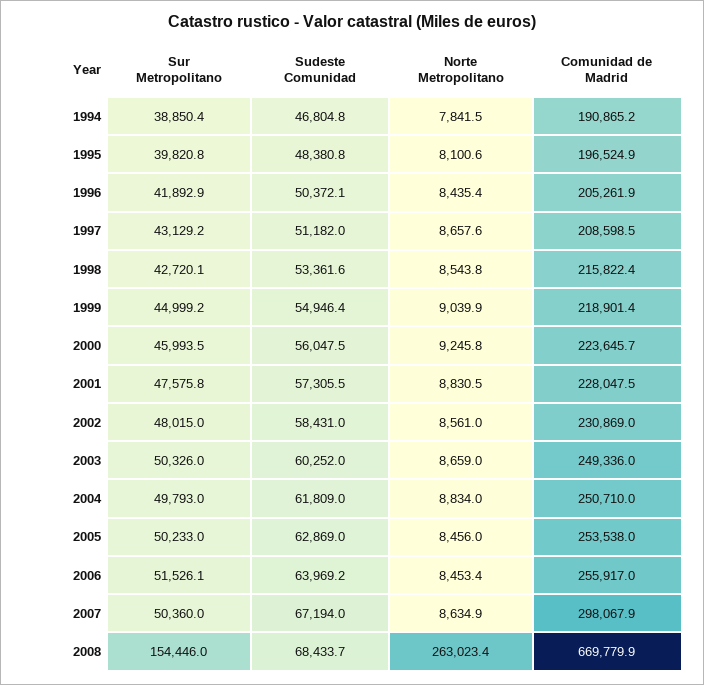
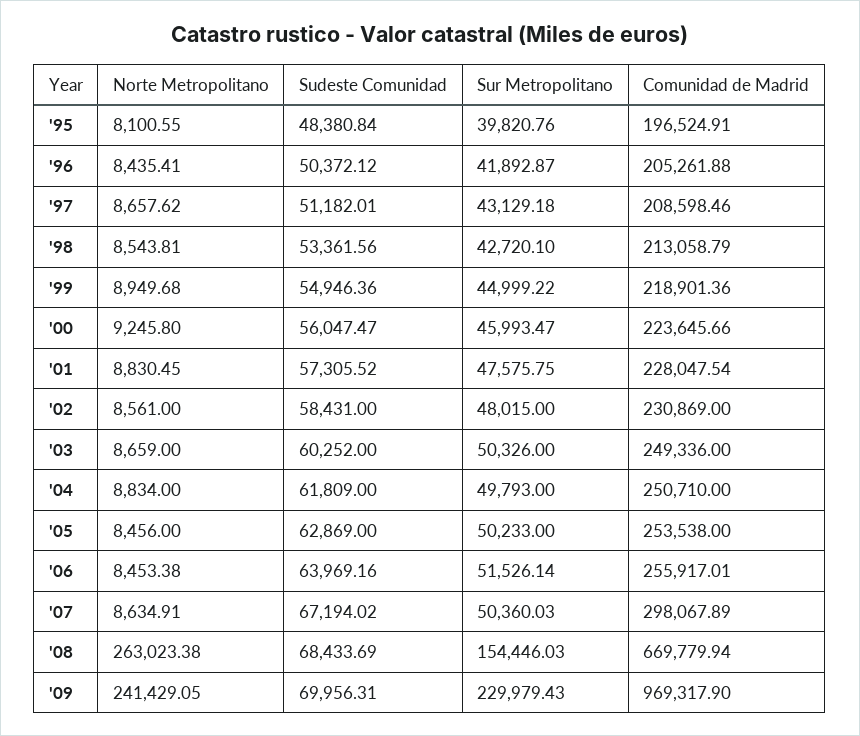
Sur Metropolitano, 1994: 38850.4 -> none
Sudeste Comunidad, 1994: 46804.8 -> none
Norte Metropolitano, 1994: 7841.5 -> none
Comunidad de Madrid, 1994: 190865.2 -> none
Comunidad de Madrid, 1998: 215822.4 -> 213058.79
Norte Metropolitano, 1999: 9039.9 -> 8949.68
Norte Metropolitano, '09: none -> 241429.05
Sudeste Comunidad, '09: none -> 69956.31
Sur Metropolitano, '09: none -> 229979.43
Comunidad de Madrid, '09: none -> 969317.9

